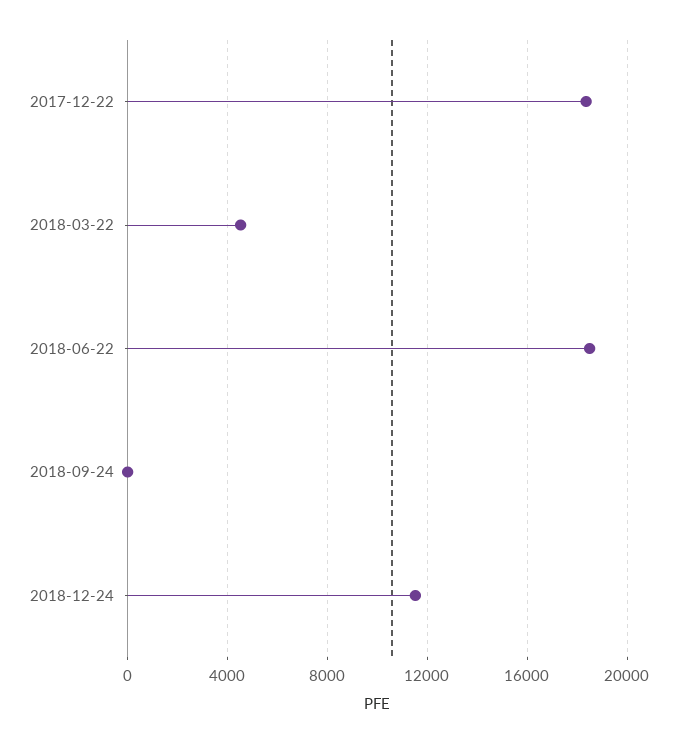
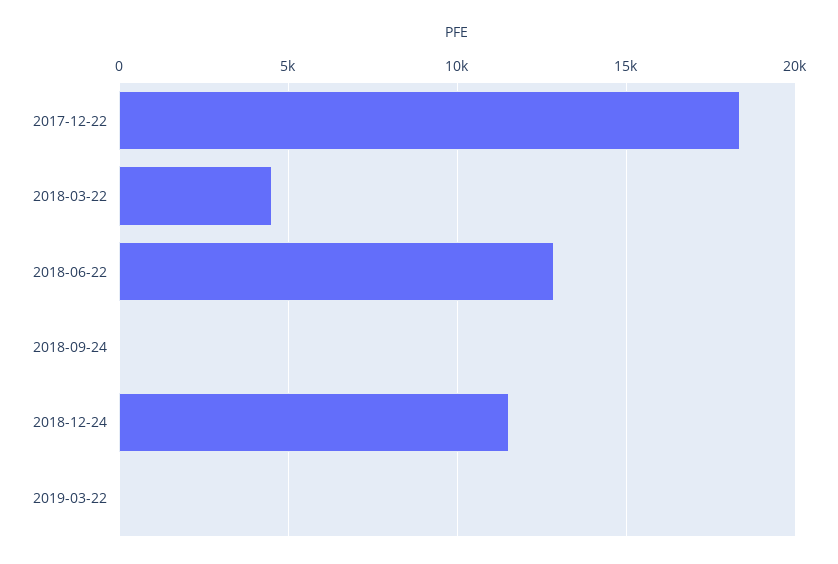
2018-06-22: 18500 -> 13000
2019-03-22: none -> 0

